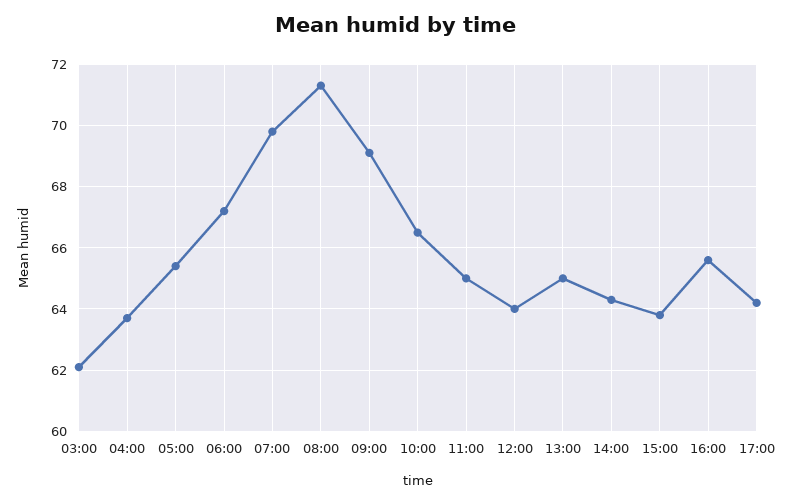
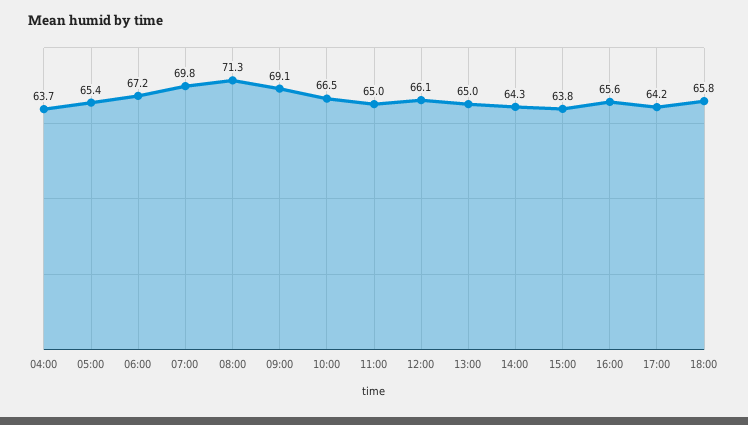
03:00: 62 -> none
12:00: 64 -> 66.1
18:00: none -> 65.8

